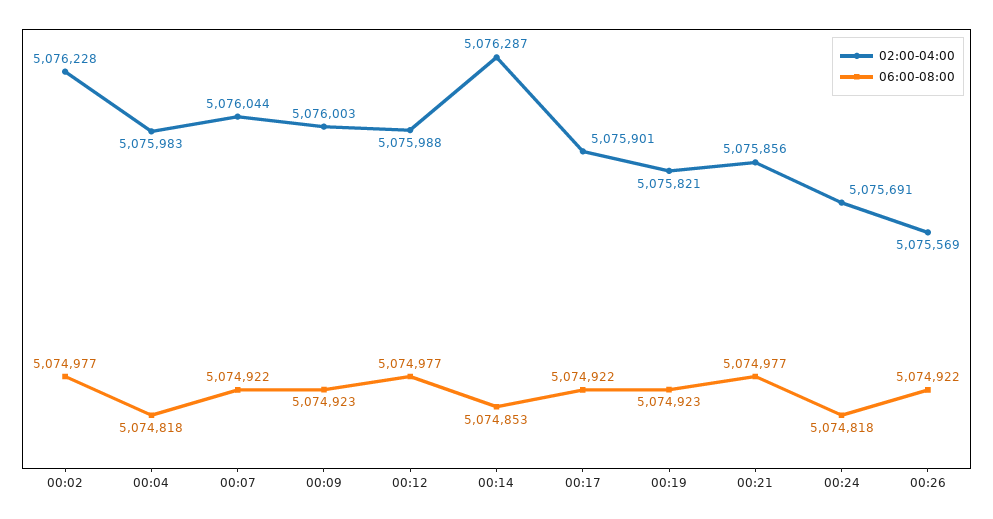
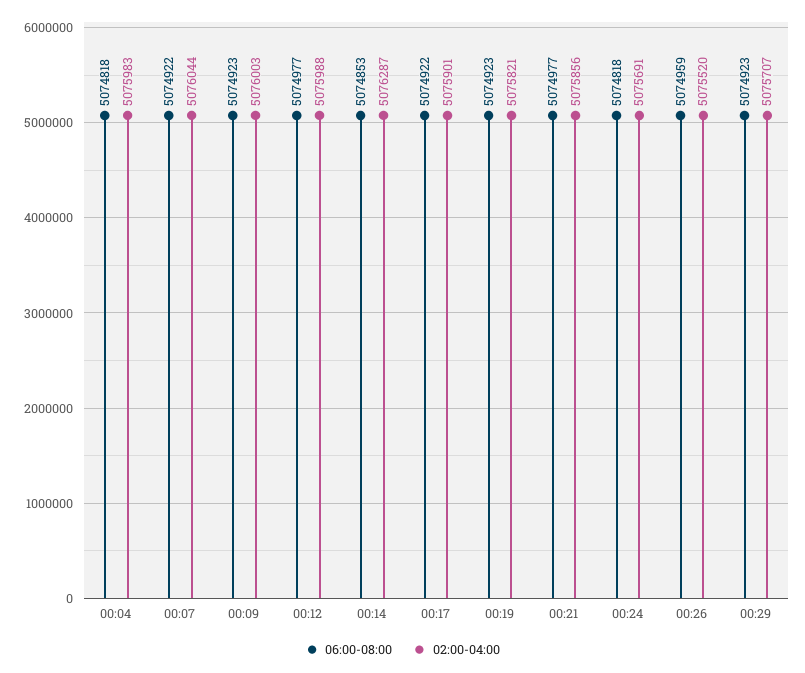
02:00-04:00, 00:02: 5076228 -> none
06:00-08:00, 00:02: 5074977 -> none
02:00-04:00, 00:26: 5075569 -> 5075520
06:00-08:00, 00:26: 5074922 -> 5074959
06:00-08:00, 00:29: none -> 5074923
02:00-04:00, 00:29: none -> 5075707

